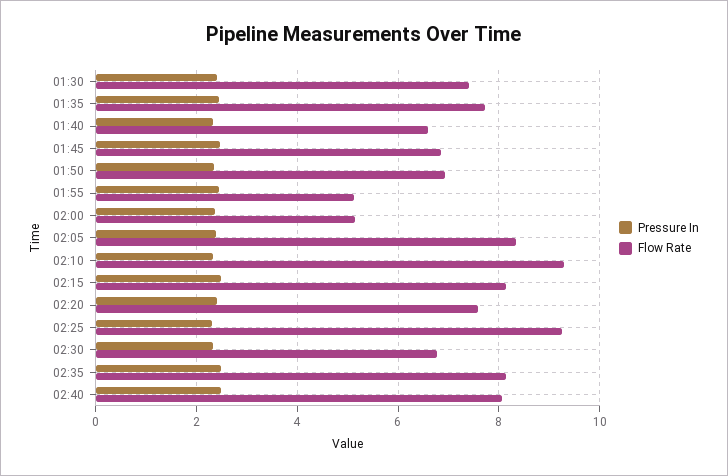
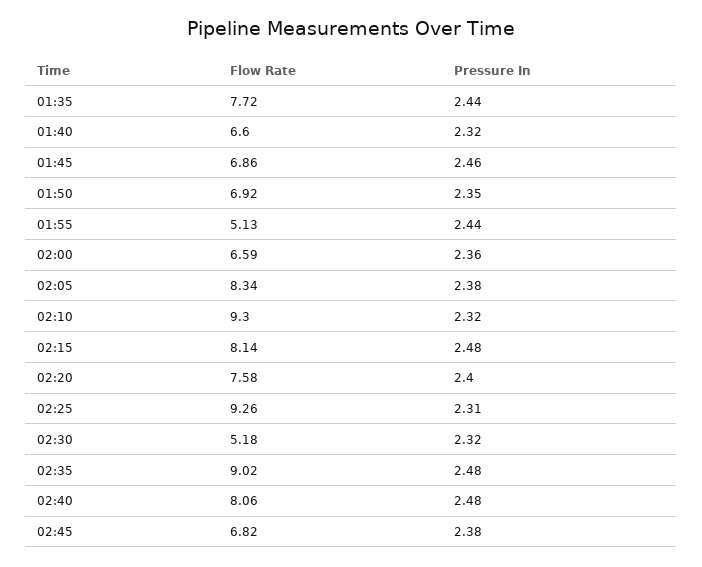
Pressure In, 01:30: 2.4 -> none
Flow Rate, 01:30: 7.4 -> none
Flow Rate, 02:00: 5.2 -> 6.59
Flow Rate, 02:30: 6.8 -> 5.18
Flow Rate, 02:35: 8.2 -> 9.02
Flow Rate, 02:45: none -> 6.82
Pressure In, 02:45: none -> 2.38

